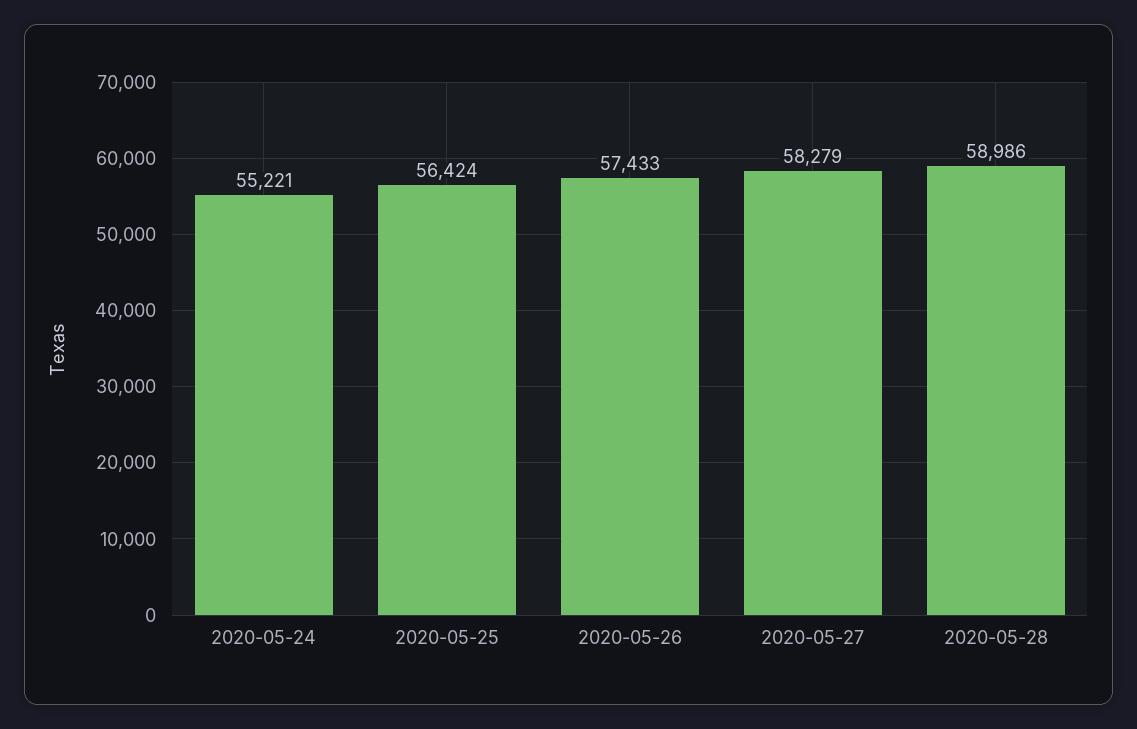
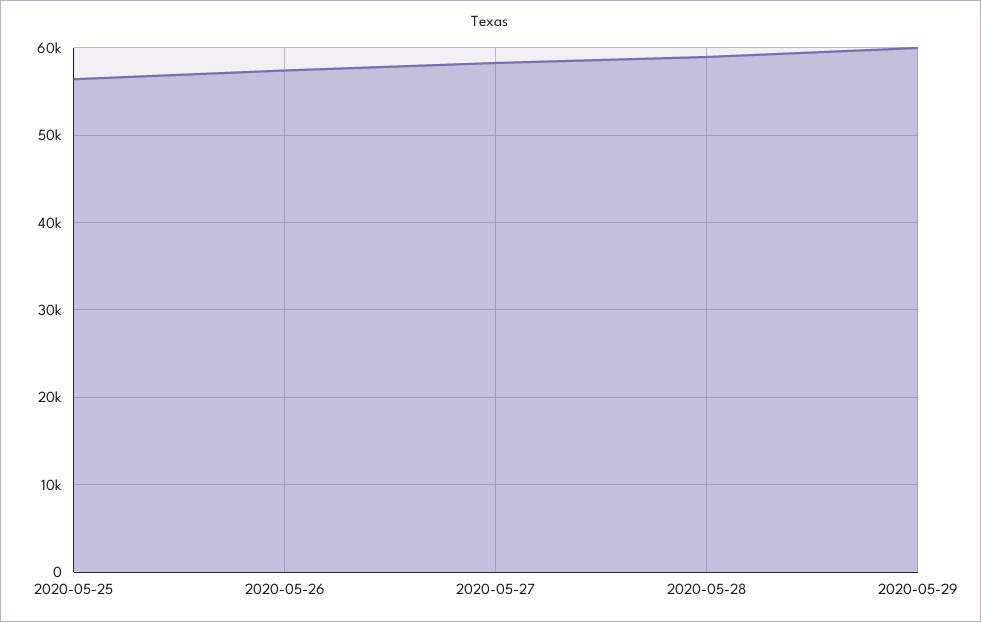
2020-05-24: 55221 -> none
2020-05-29: none -> 60000

